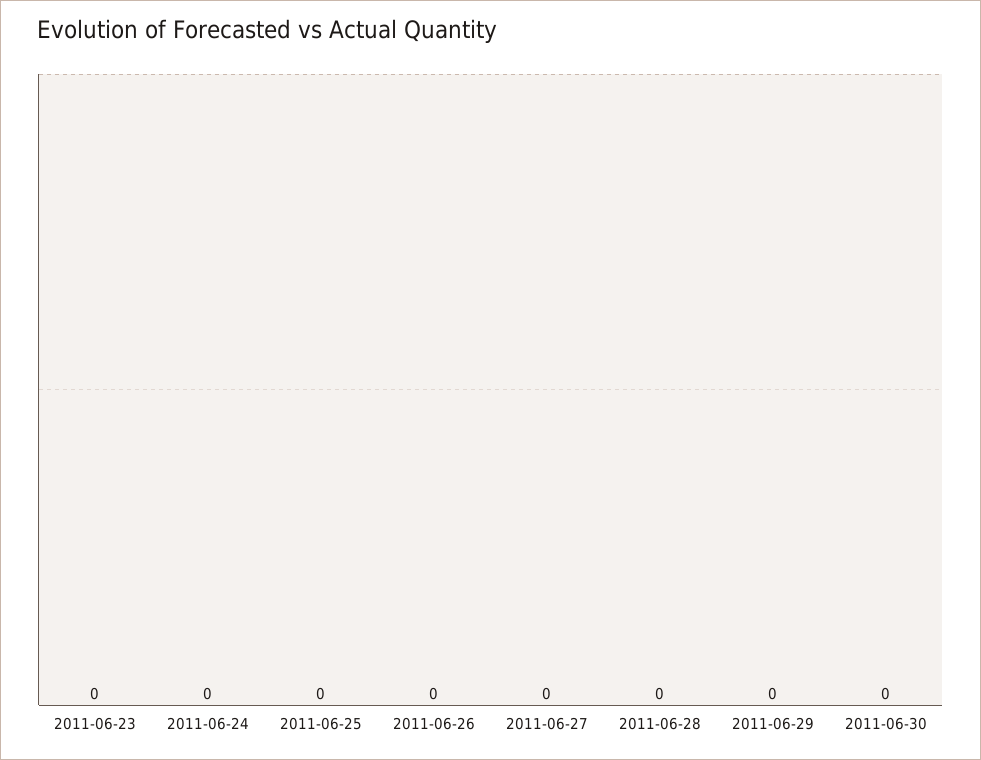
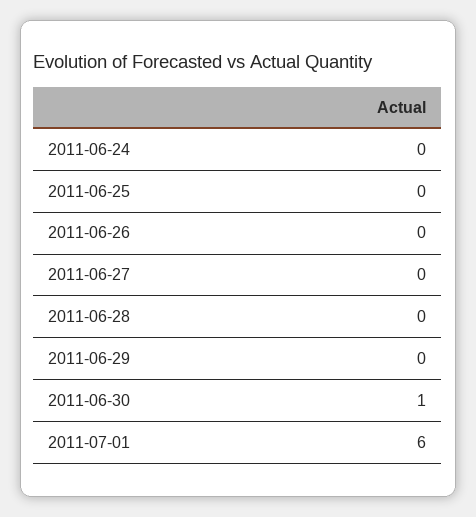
2011-06-23: 0 -> none
2011-06-30: 0 -> 1
2011-07-01: none -> 6

